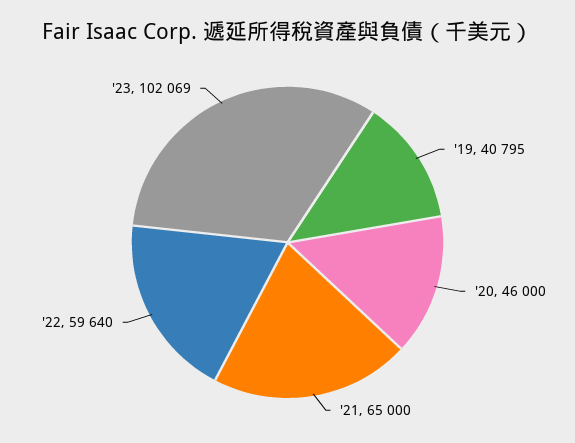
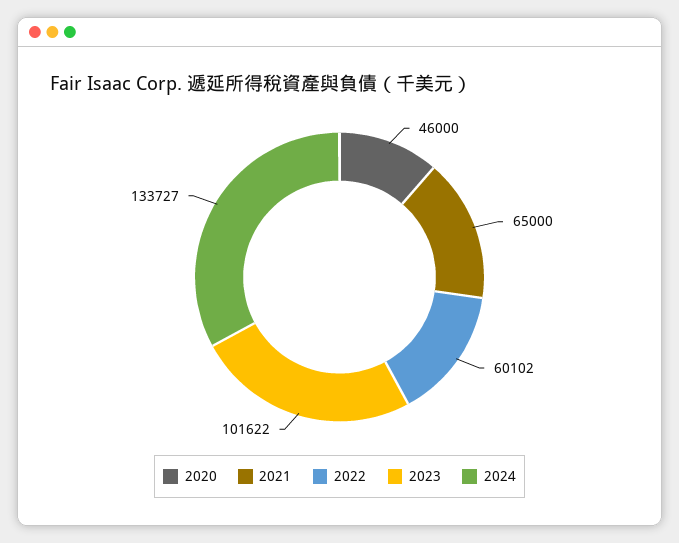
'19: 40795 -> none
'22: 59640 -> 60102
'23: 102069 -> 101622
2024: none -> 133727

